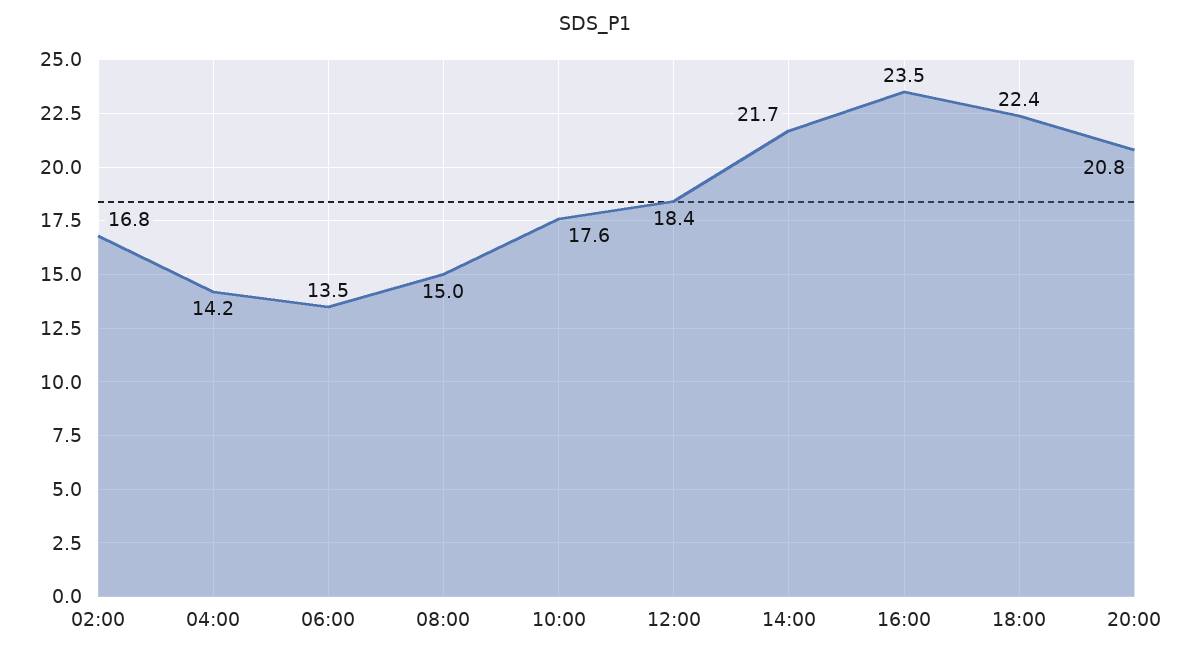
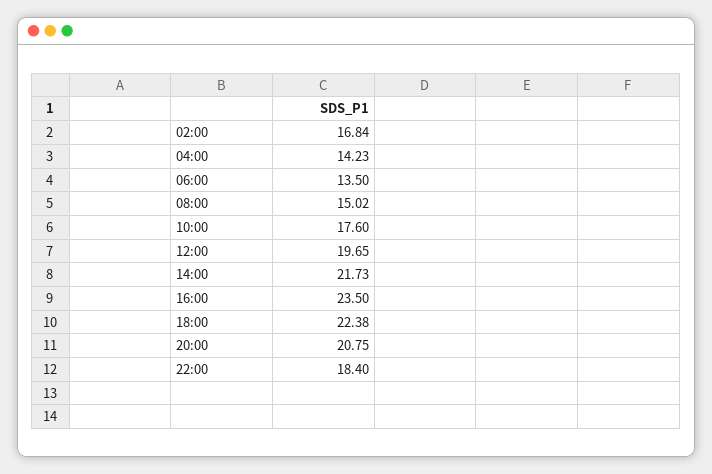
12:00: 18.4 -> 19.65
22:00: none -> 18.4

